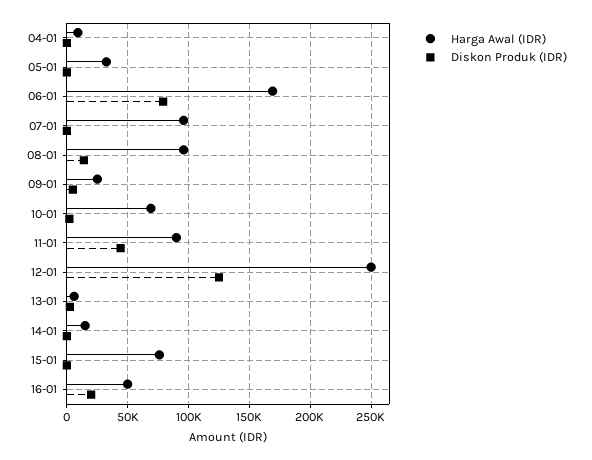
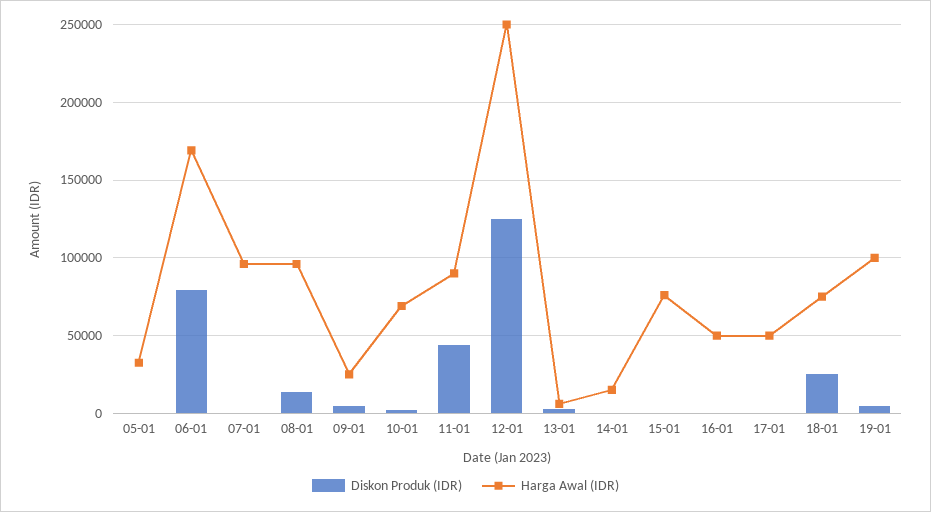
Harga Awal (IDR), 04-01: 10000 -> none
Diskon Produk (IDR), 04-01: 0 -> none
Diskon Produk (IDR), 16-01: 20000 -> 0
Diskon Produk (IDR), 17-01: none -> 0
Harga Awal (IDR), 17-01: none -> 50000
Diskon Produk (IDR), 18-01: none -> 25000
Harga Awal (IDR), 18-01: none -> 75000
Diskon Produk (IDR), 19-01: none -> 5000
Harga Awal (IDR), 19-01: none -> 100000

